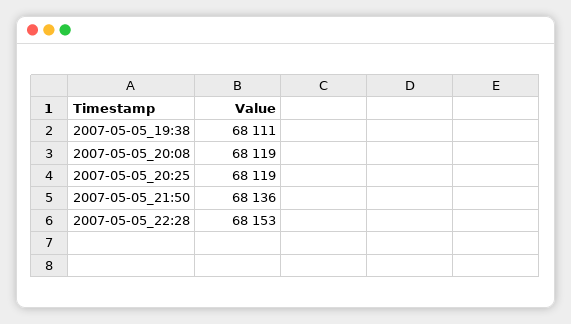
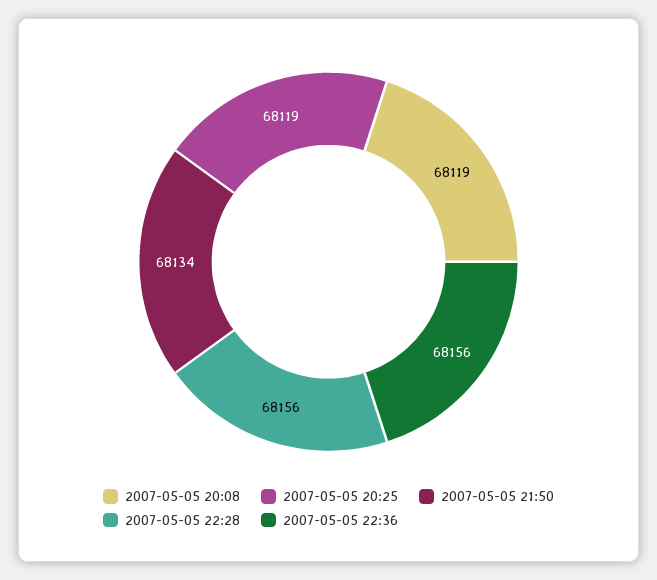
2007-05-05_19:38: 68111 -> none
2007-05-05_21:50: 68136 -> 68134
2007-05-05_22:28: 68153 -> 68156
2007-05-05 22:36: none -> 68156

